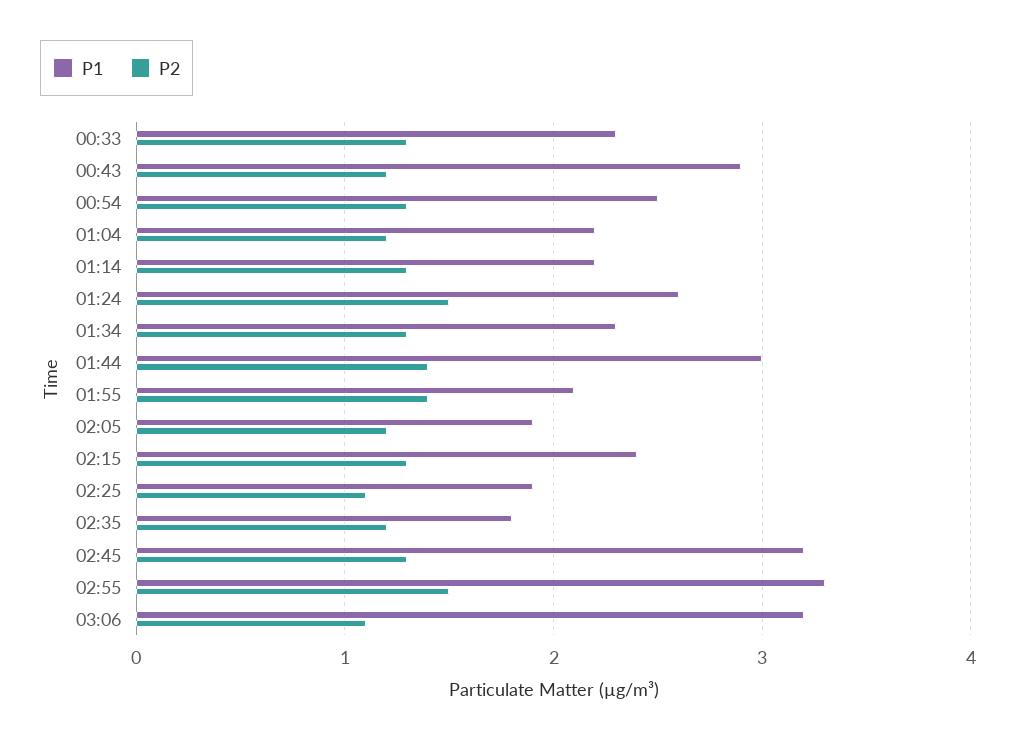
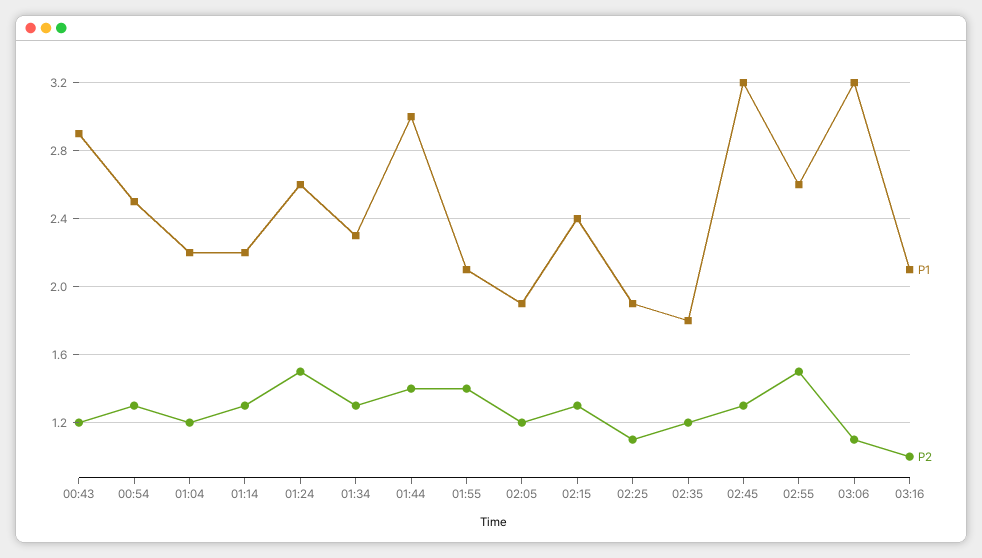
P1, 00:33: 2.3 -> none
P2, 00:33: 1.3 -> none
P1, 02:55: 3.3 -> 2.6
P1, 03:16: none -> 2.1
P2, 03:16: none -> 1

